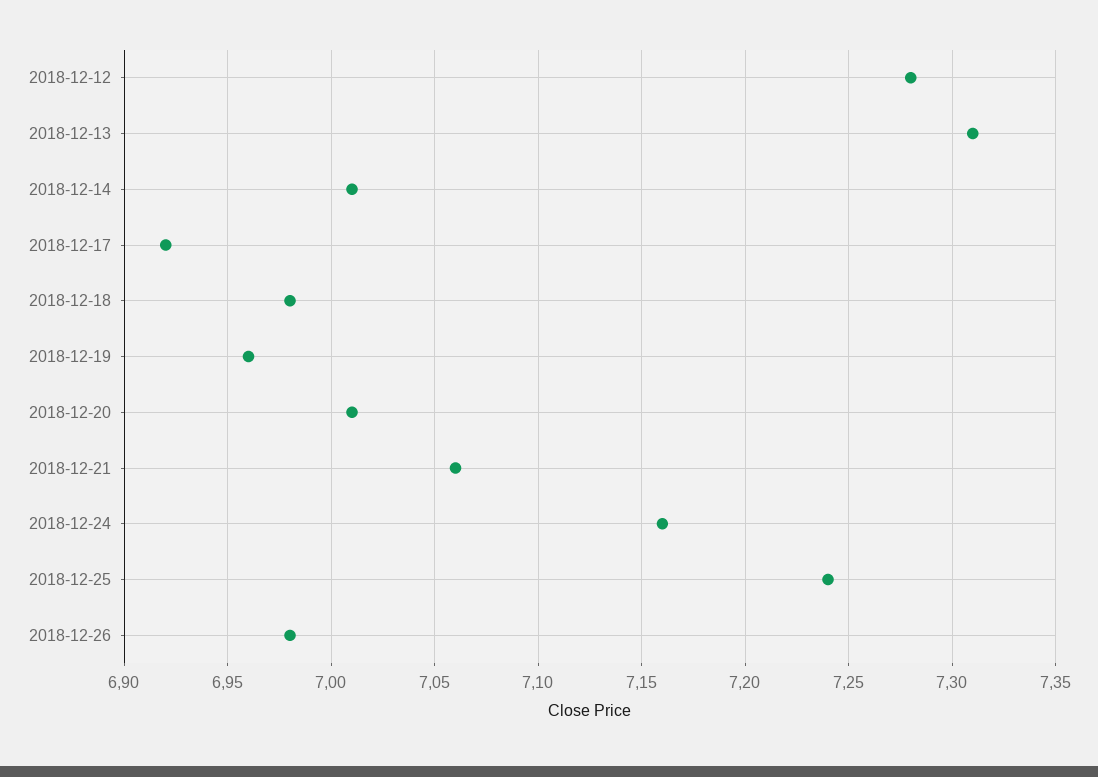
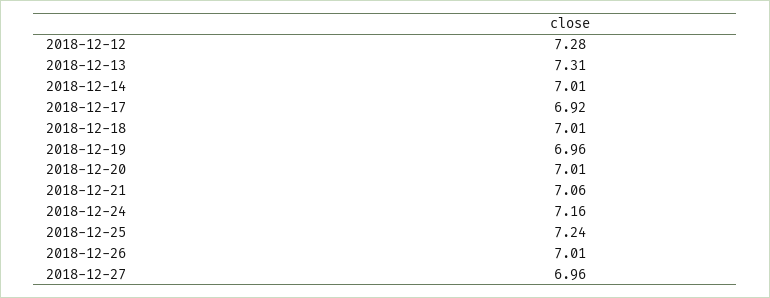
2018-12-18: 6.98 -> 7.01
2018-12-26: 6.98 -> 7.01
2018-12-27: none -> 6.96

